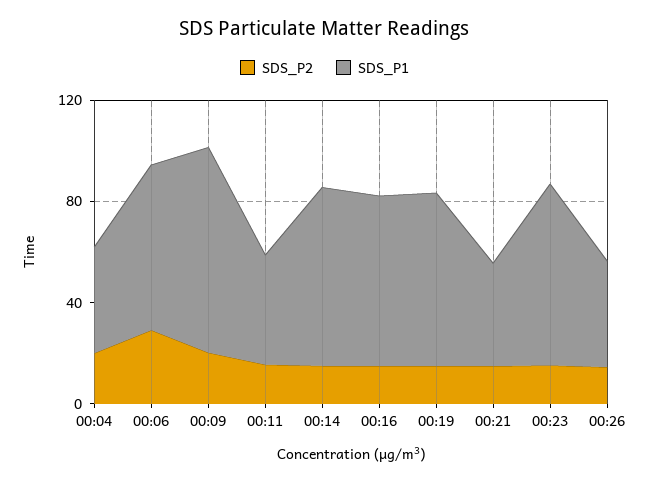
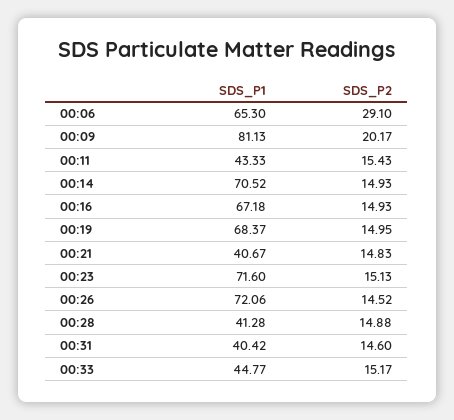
SDS_P2, 00:04: 20 -> none
SDS_P1, 00:04: 40 -> none
SDS_P1, 00:26: 40 -> 72.06
SDS_P1, 00:28: none -> 41.28
SDS_P2, 00:28: none -> 14.88
SDS_P1, 00:31: none -> 40.42
SDS_P2, 00:31: none -> 14.6
SDS_P1, 00:33: none -> 44.77
SDS_P2, 00:33: none -> 15.17

